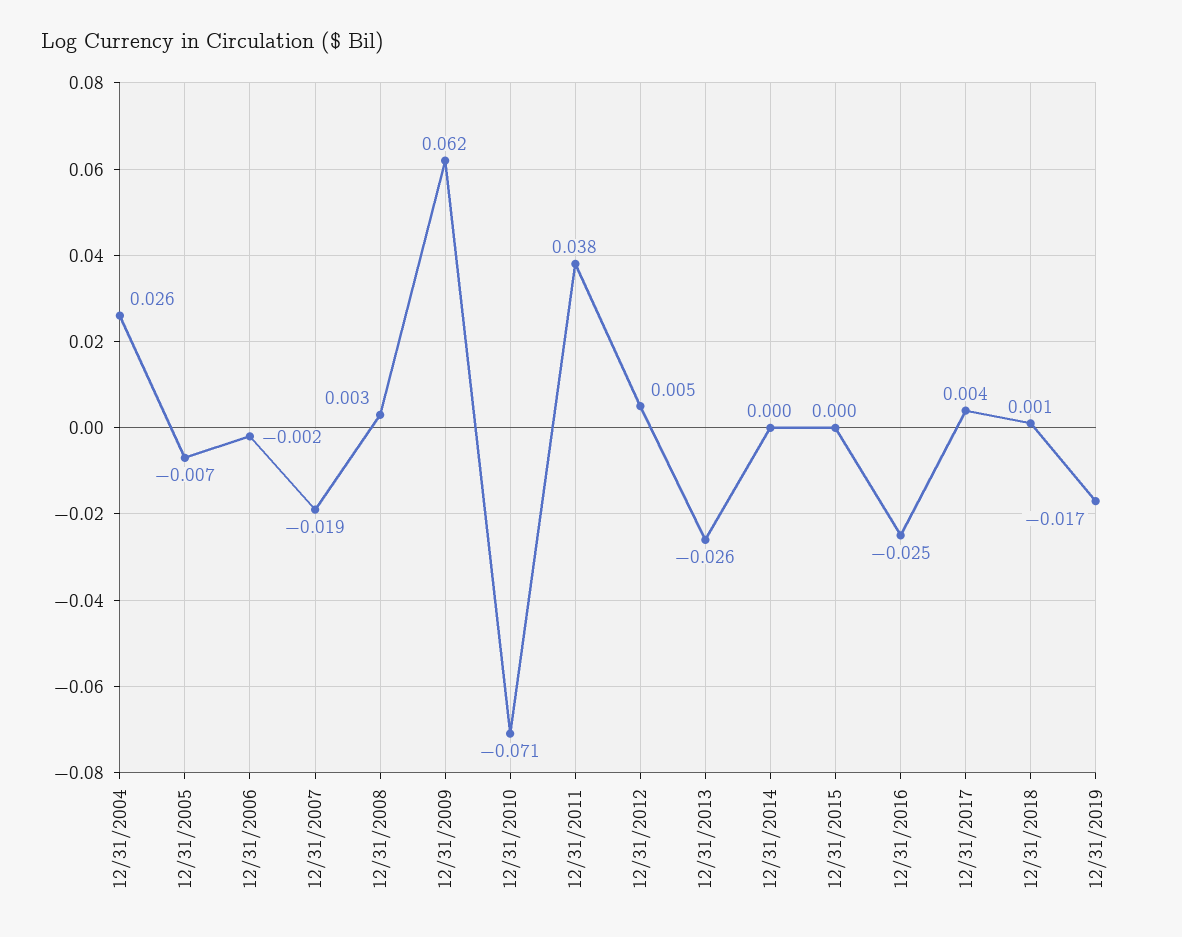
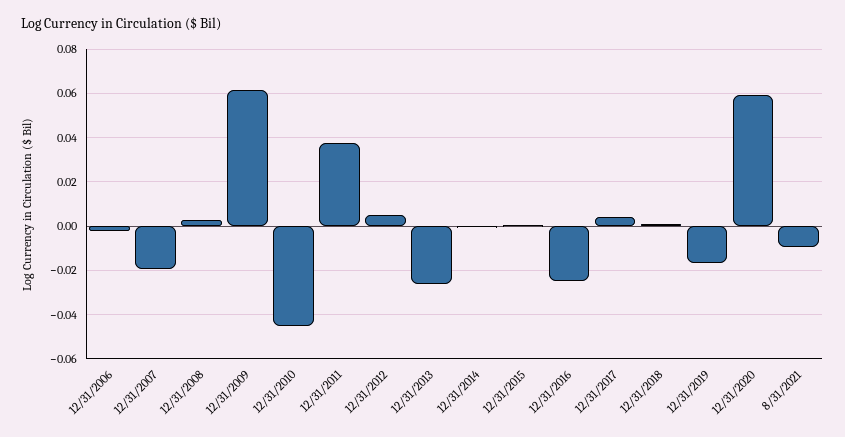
12/31/2004: 0.026 -> none
12/31/2005: -0.007 -> none
12/31/2010: -0.071 -> -0.045
12/31/2020: none -> 0.06
8/31/2021: none -> -0.01

